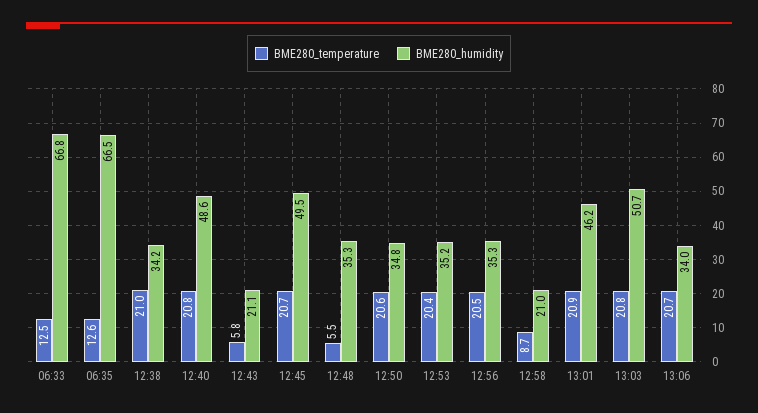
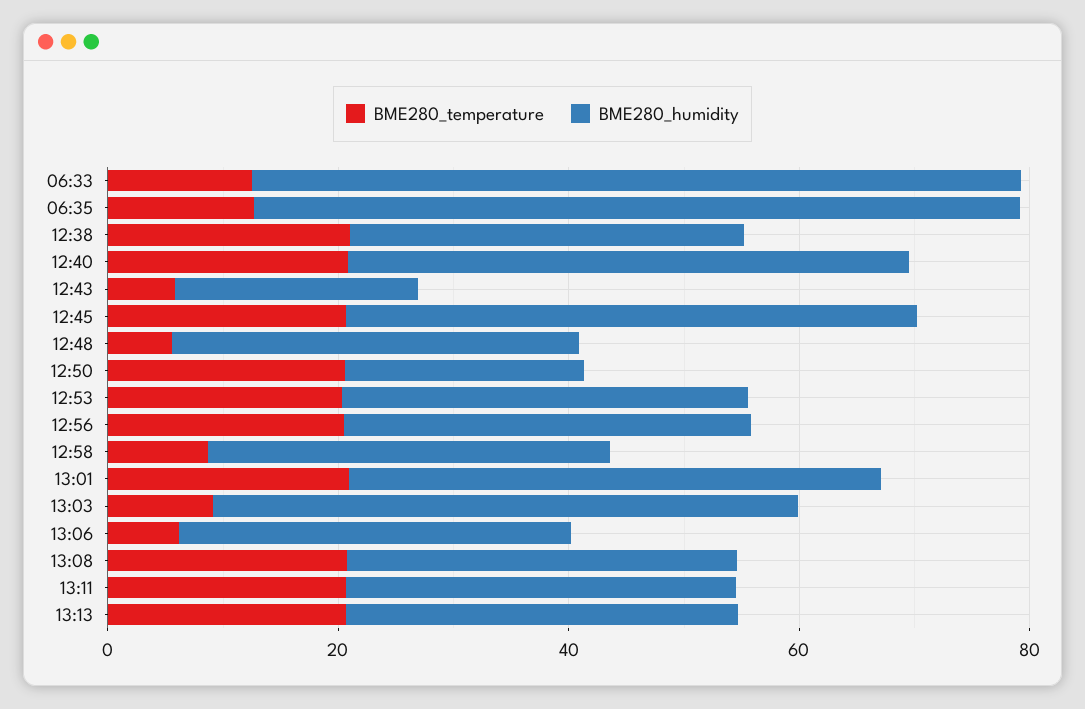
BME280_humidity, 12:50: 34.8 -> 20
BME280_humidity, 12:58: 21 -> 35
BME280_temperature, 13:03: 20.8 -> 10
BME280_temperature, 13:06: 20.7 -> 5
BME280_temperature, 13:08: none -> 20
BME280_humidity, 13:08: none -> 35
BME280_temperature, 13:11: none -> 20
BME280_humidity, 13:11: none -> 35
BME280_temperature, 13:13: none -> 20
BME280_humidity, 13:13: none -> 35

